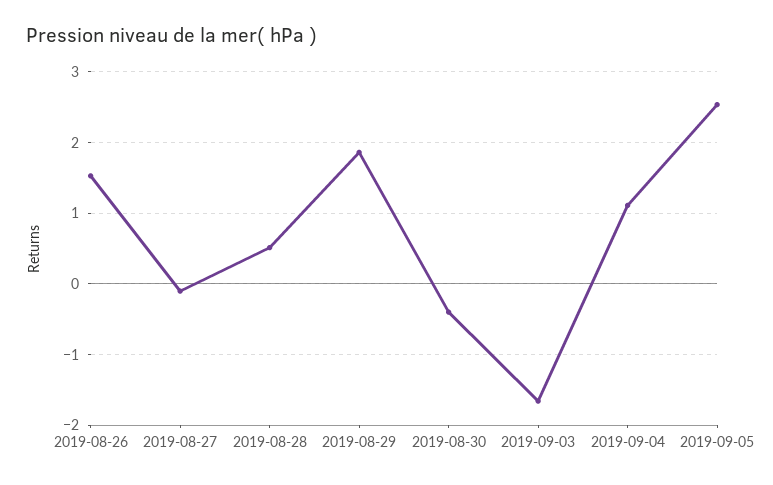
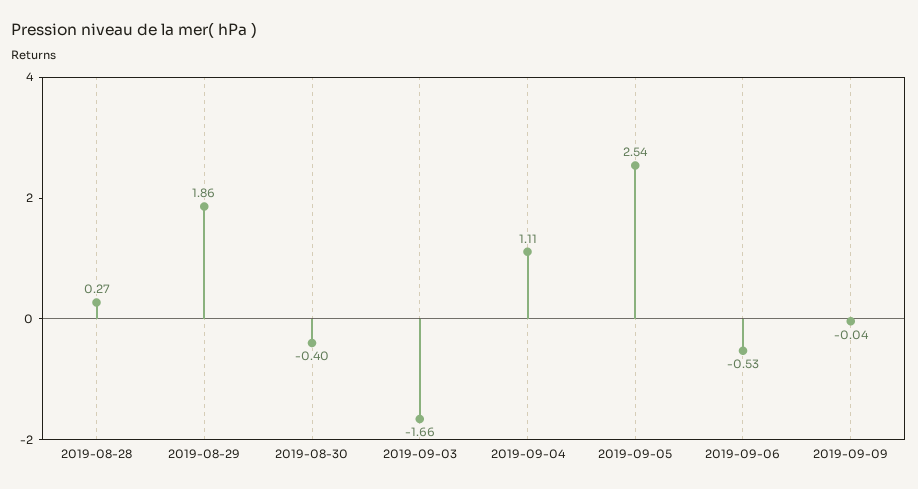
2019-08-26: 1.5 -> none
2019-08-27: -0.1 -> none
2019-08-28: 0.5 -> 0.27
2019-09-06: none -> -0.53
2019-09-09: none -> -0.04

